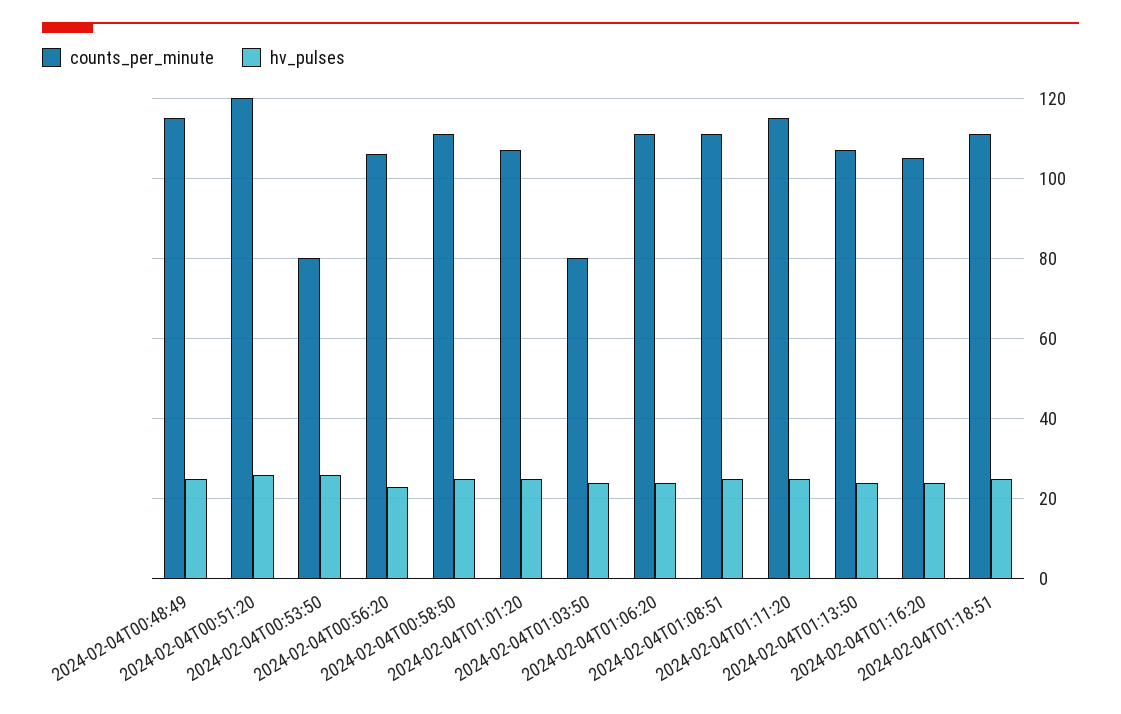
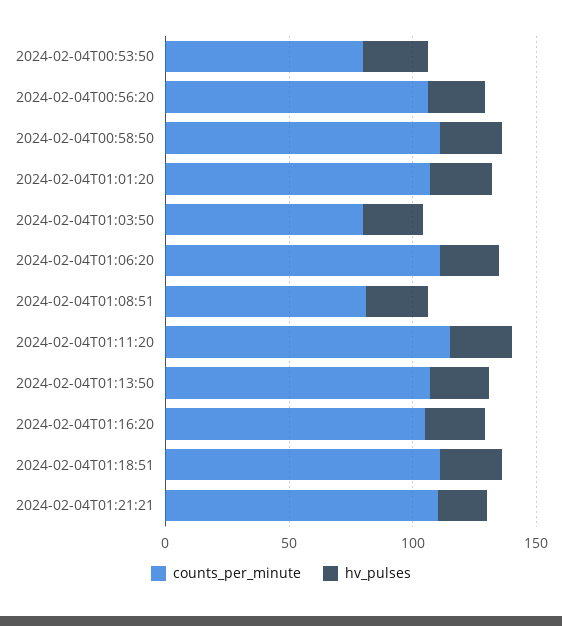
counts_per_minute, 2024-02-04T00:48:49: 115 -> none
hv_pulses, 2024-02-04T00:48:49: 25 -> none
counts_per_minute, 2024-02-04T00:51:20: 120 -> none
hv_pulses, 2024-02-04T00:51:20: 25 -> none
counts_per_minute, 2024-02-04T01:08:51: 110 -> 80
counts_per_minute, 2024-02-04T01:21:21: none -> 110
hv_pulses, 2024-02-04T01:21:21: none -> 20

